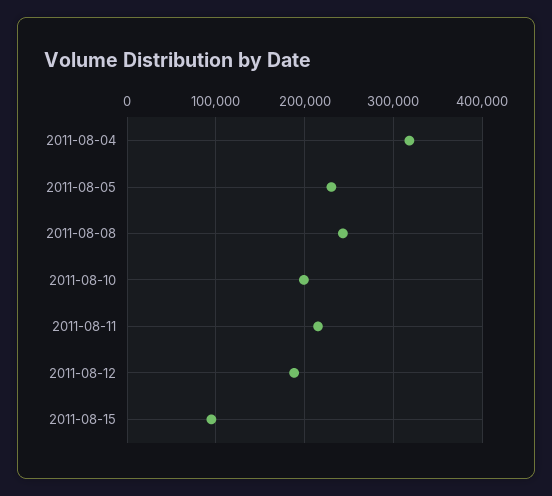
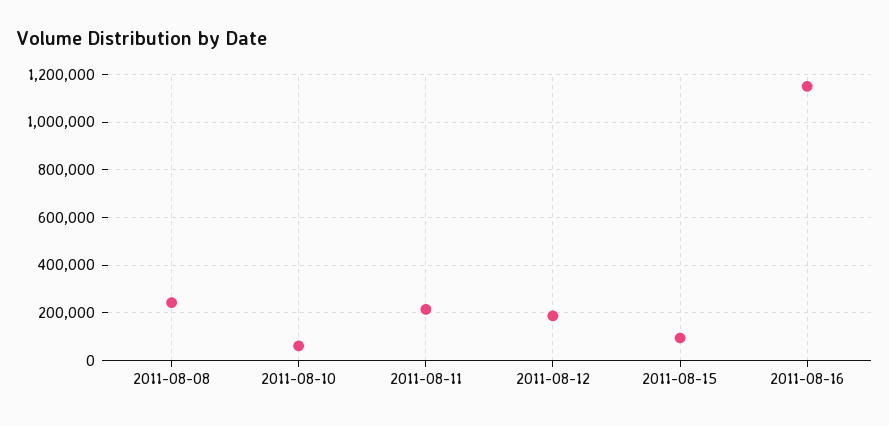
2011-08-04: 320000 -> none
2011-08-05: 230000 -> none
2011-08-10: 200000 -> 50000
2011-08-16: none -> 1150000

